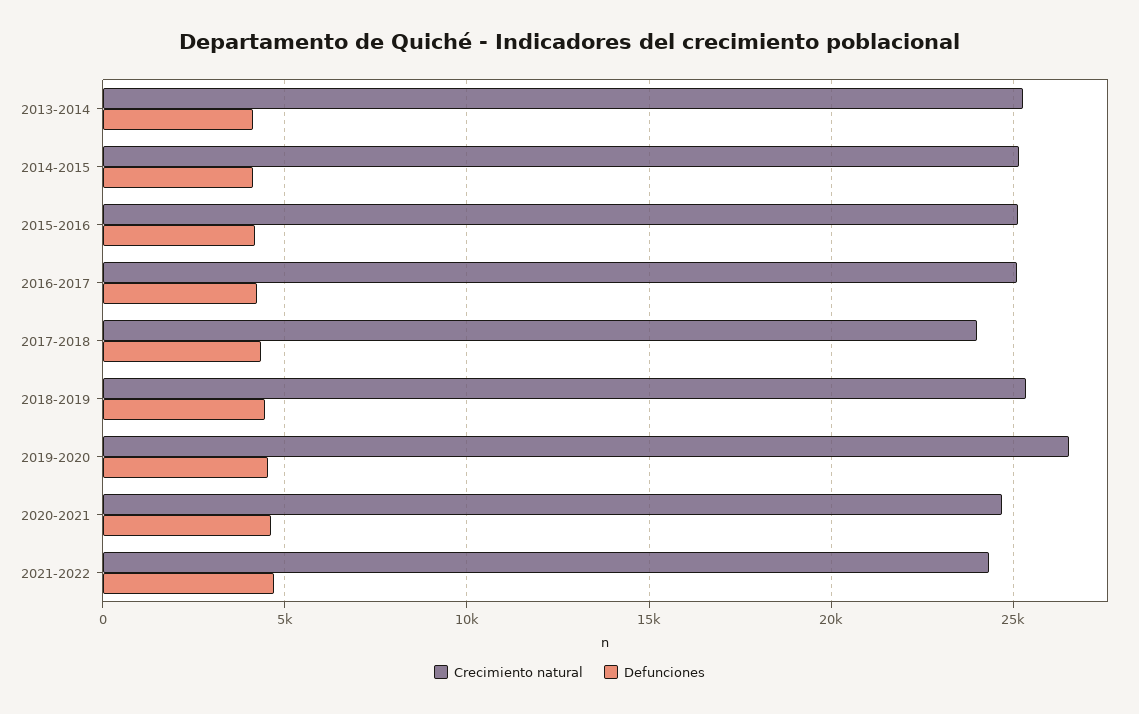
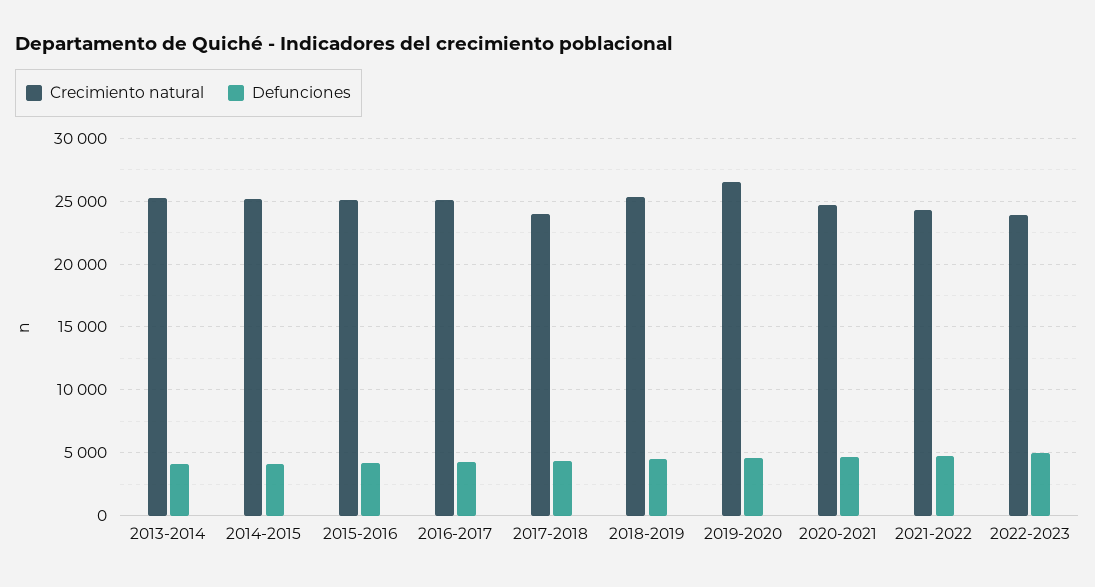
Crecimiento natural, 2022-2023: none -> 24000
Defunciones, 2022-2023: none -> 5000

